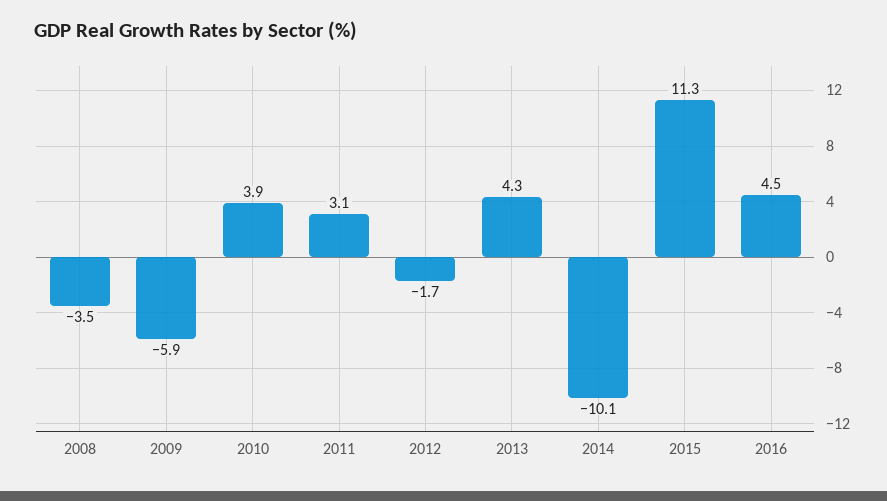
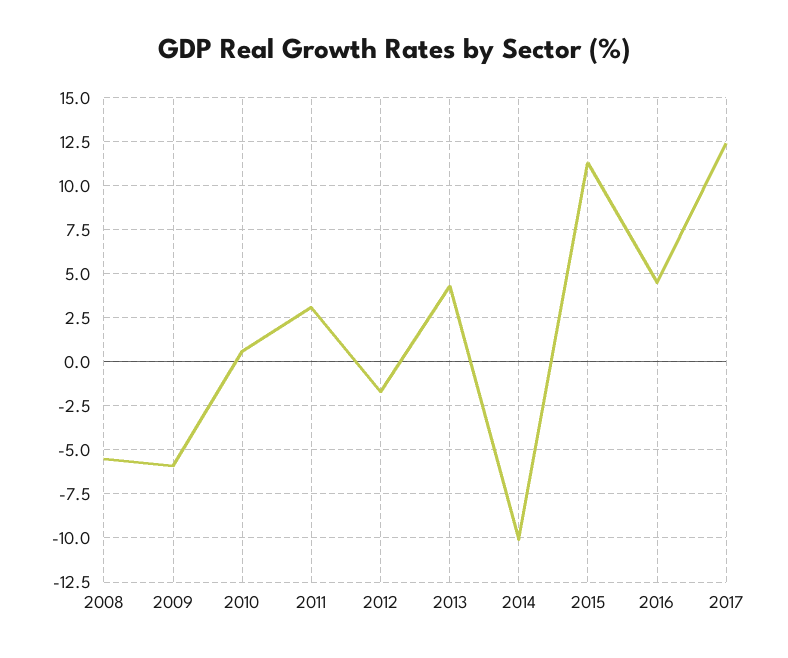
2008: -3.5 -> -5.5
2010: 3.9 -> 0.5
2017: none -> 12.5

